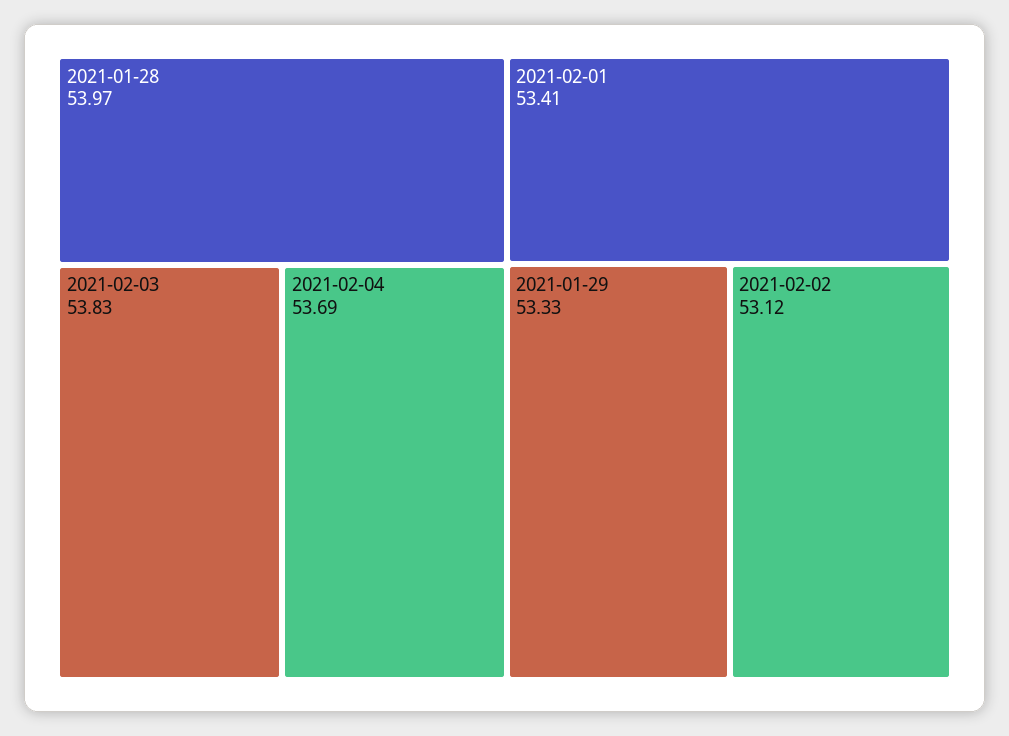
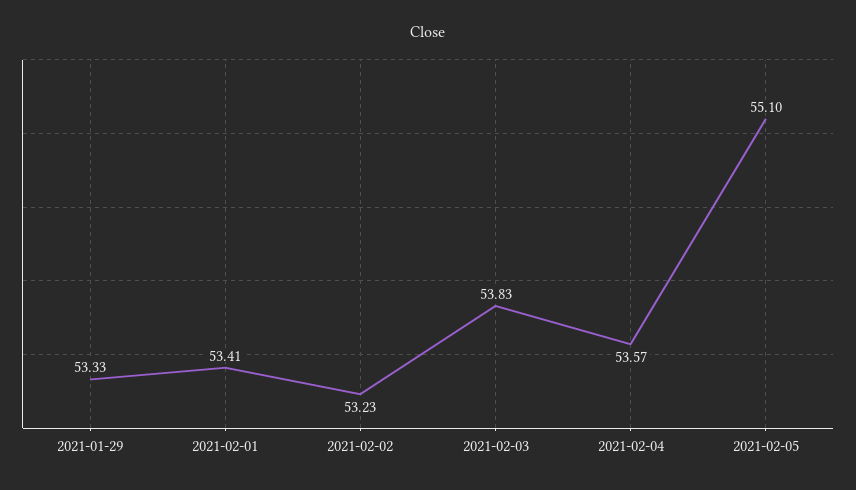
2021-01-28: 53.97 -> none
2021-02-04: 53.69 -> 53.57
2021-02-02: 53.12 -> 53.23
2021-02-05: none -> 55.1

